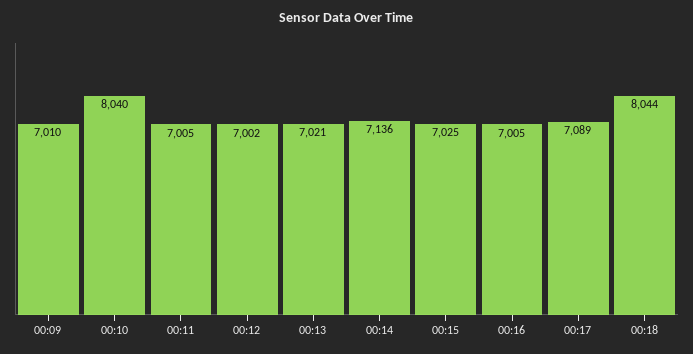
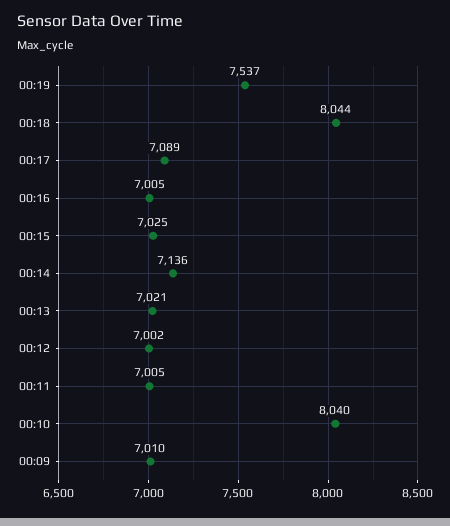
00:19: none -> 7537

